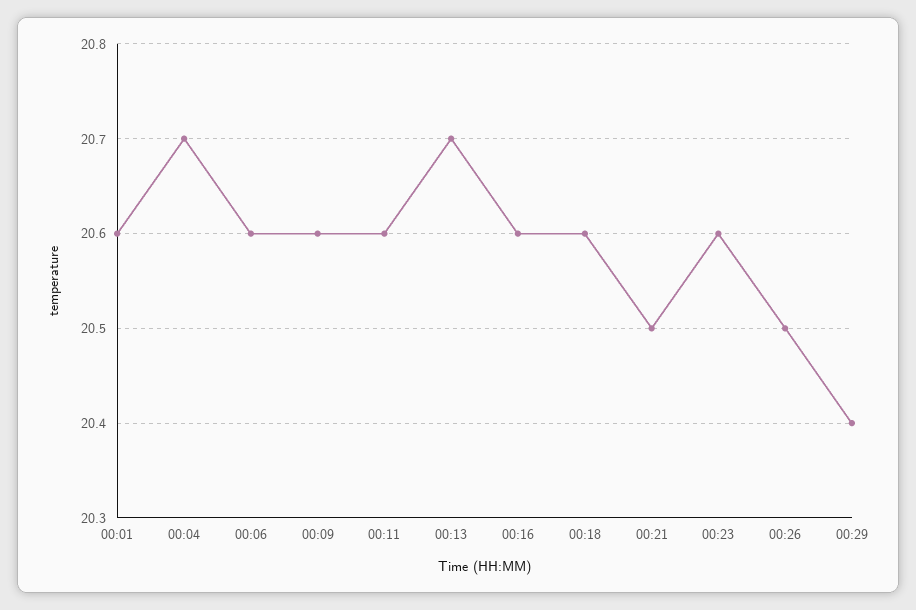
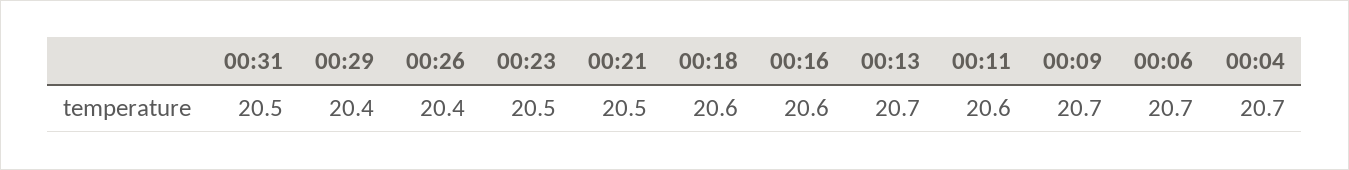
00:01: 20.6 -> none
00:06: 20.6 -> 20.7
00:09: 20.6 -> 20.7
00:23: 20.6 -> 20.5
00:26: 20.5 -> 20.4
00:31: none -> 20.5

